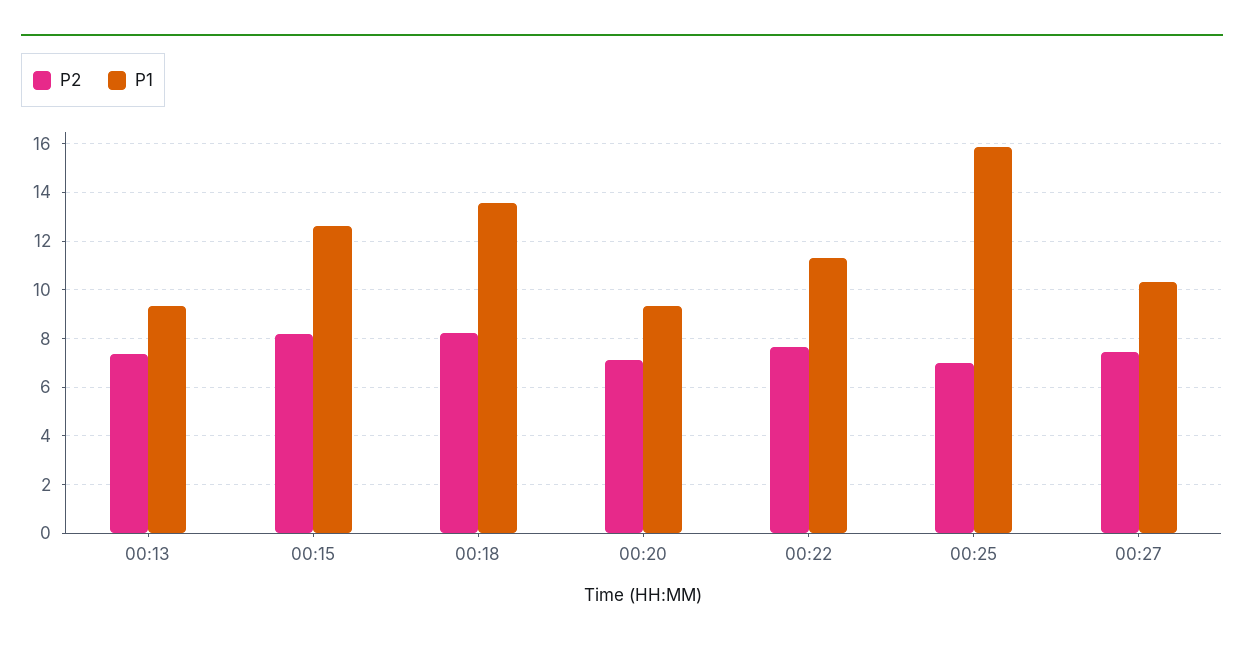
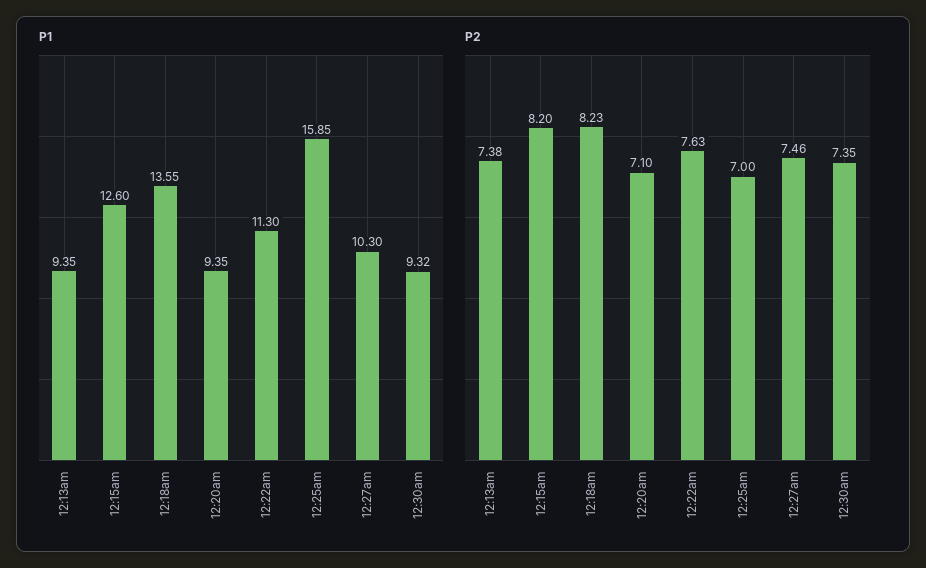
P1, 12:30am: none -> 9.32
P2, 12:30am: none -> 7.35

